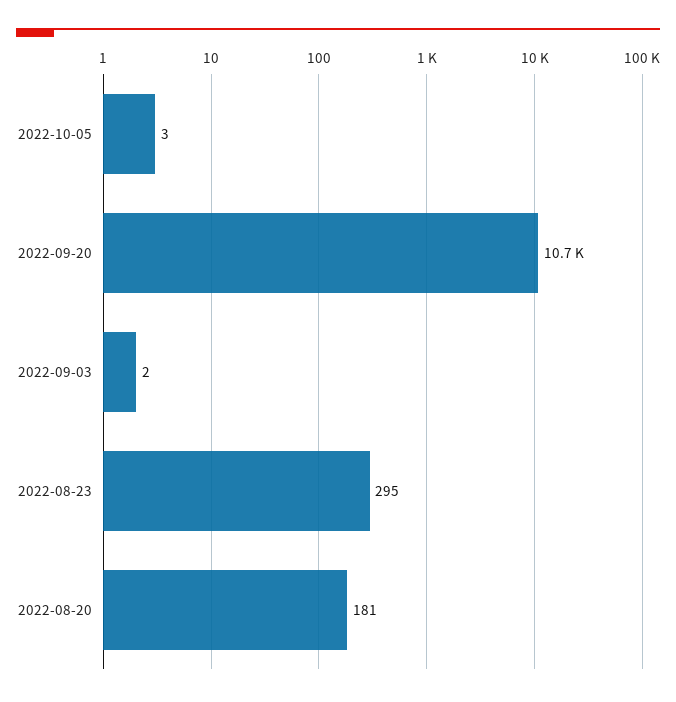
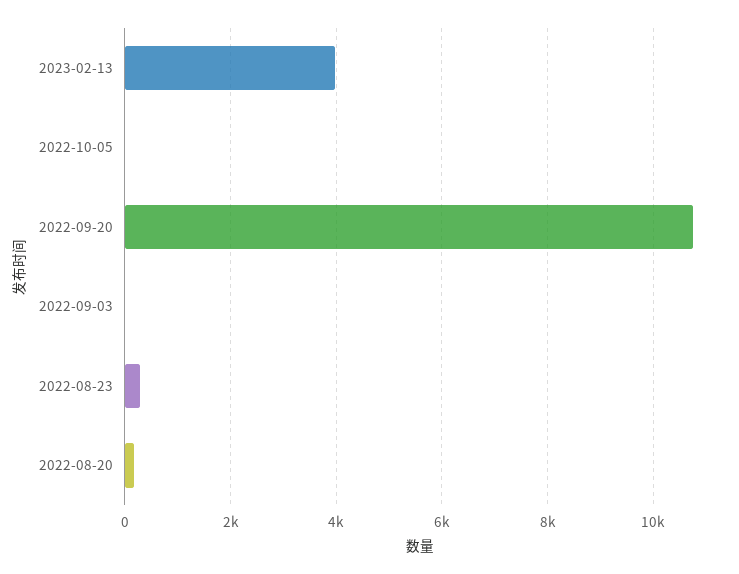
2023-02-13: none -> 4000

